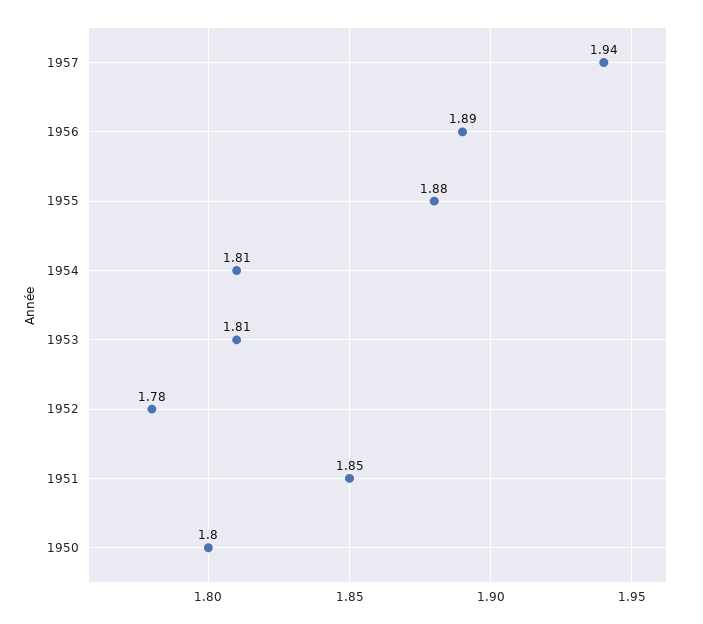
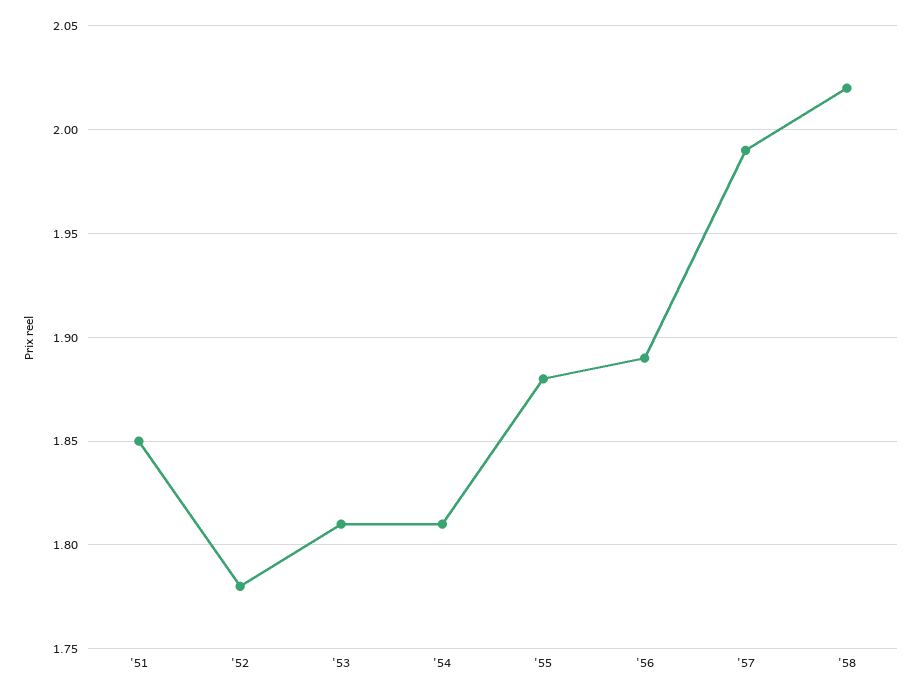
1957: 1.94 -> 1.99
1950: 1.8 -> none
'58: none -> 2.02

